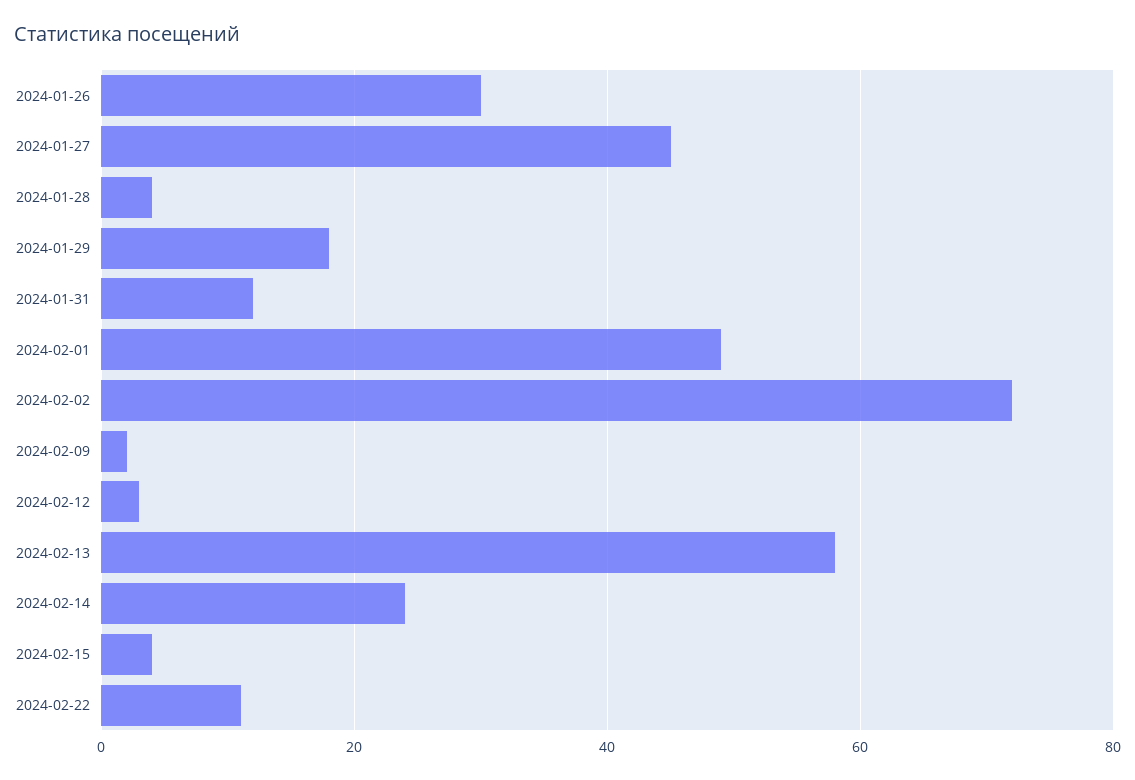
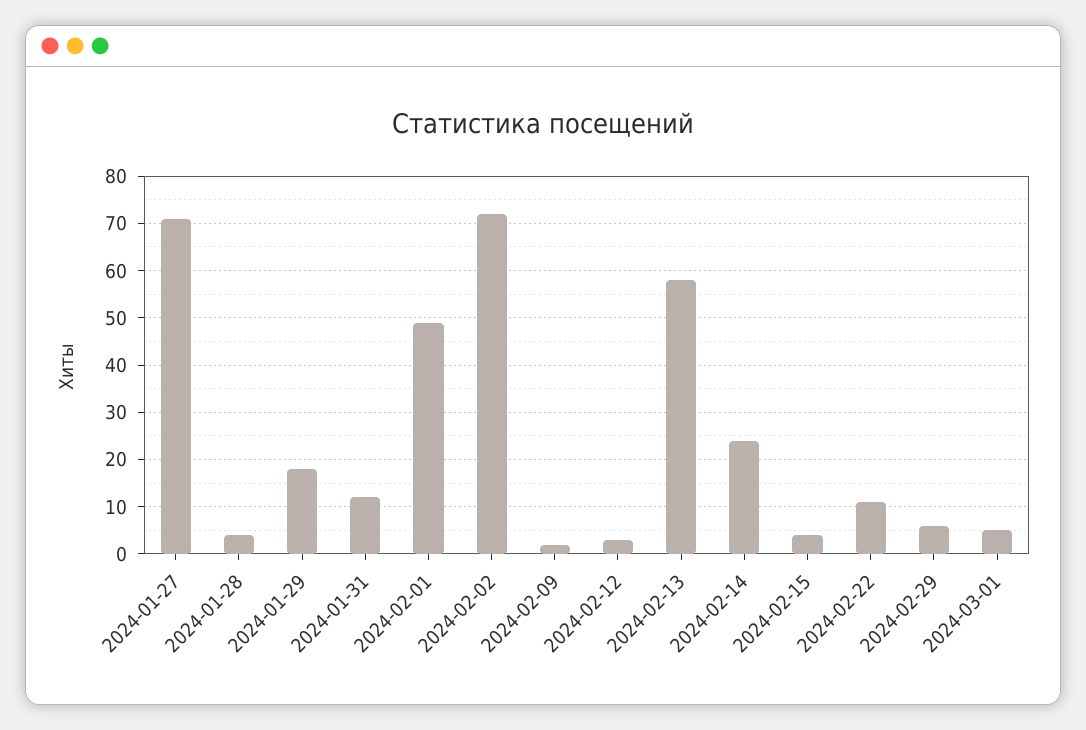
2024-01-26: 30 -> none
2024-01-27: 45 -> 70
2024-02-29: none -> 5
2024-03-01: none -> 5

